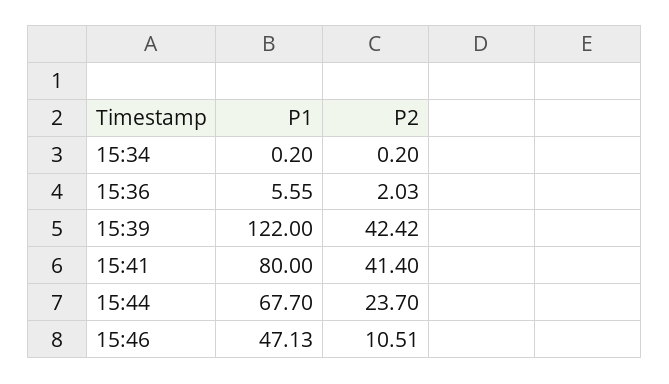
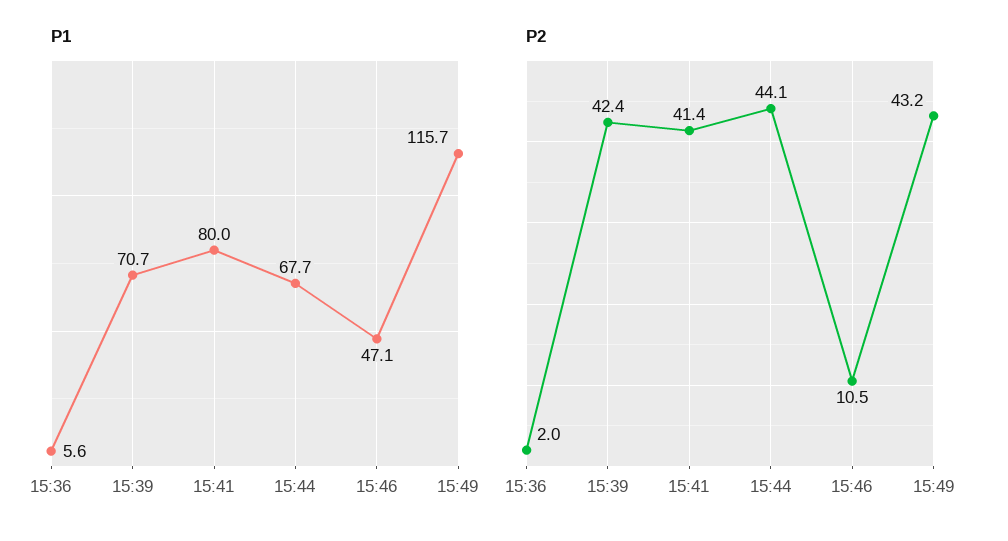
P1, 15:34: 0.2 -> none
P2, 15:34: 0.2 -> none
P1, 15:39: 122 -> 70.7
P2, 15:44: 23.7 -> 44.1
P1, 15:49: none -> 115.7
P2, 15:49: none -> 43.2

